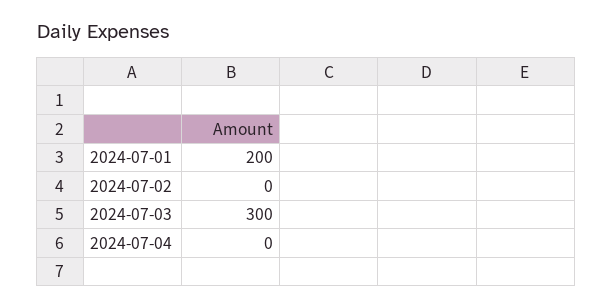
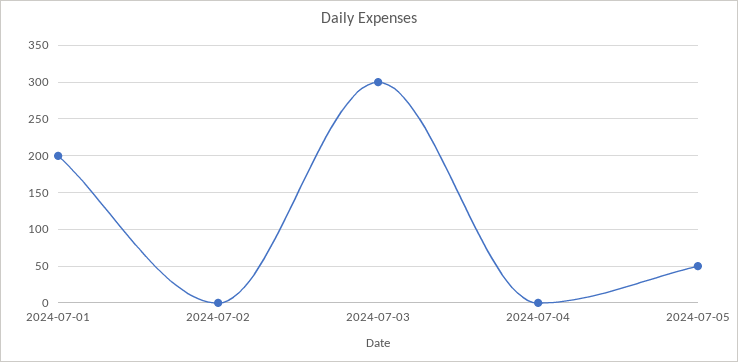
2024-07-05: none -> 50

